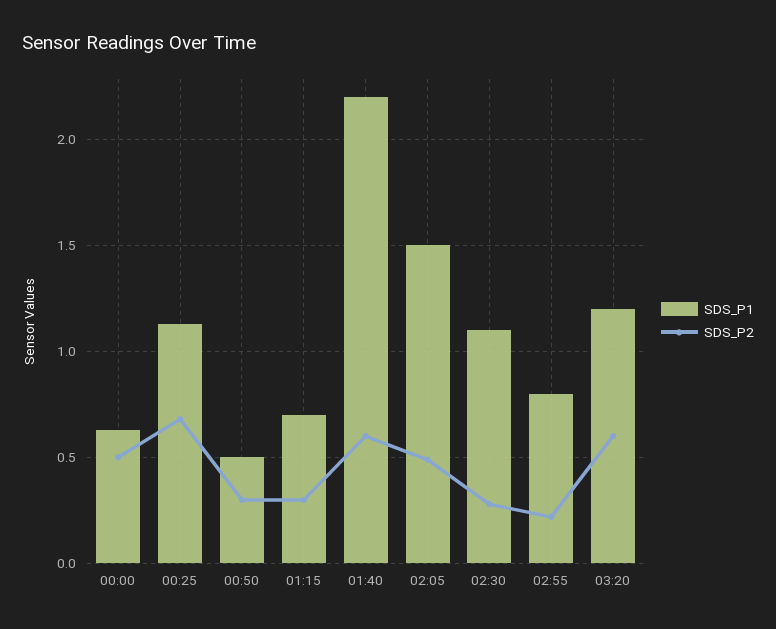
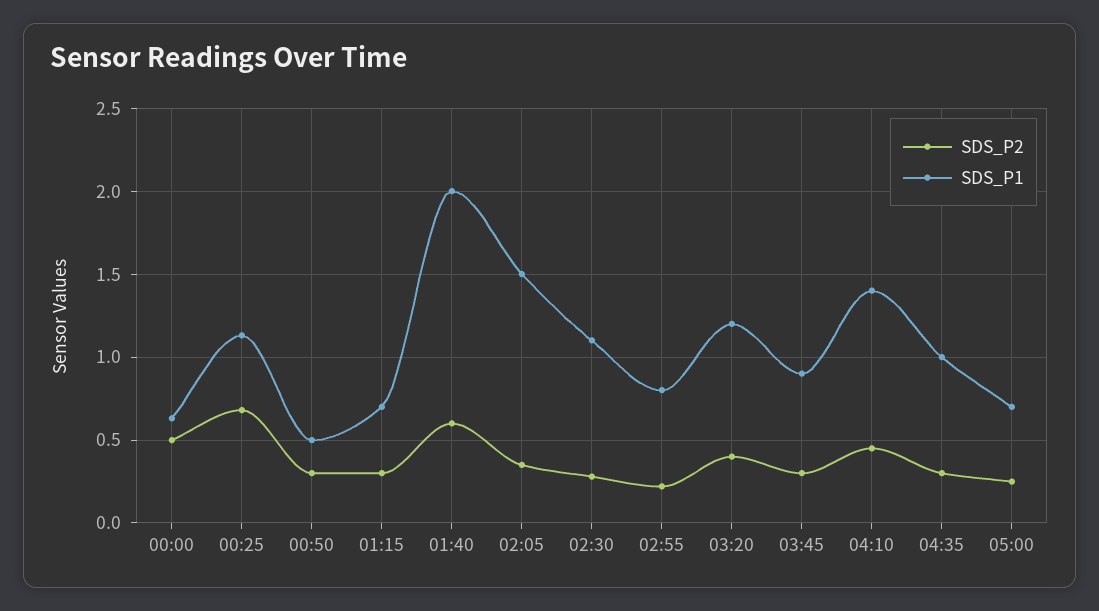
SDS_P1, 01:40: 2.2 -> 2
SDS_P2, 02:05: 0.5 -> 0.35
SDS_P2, 03:20: 0.6 -> 0.4
SDS_P2, 03:45: none -> 0.3
SDS_P1, 03:45: none -> 0.9
SDS_P2, 04:10: none -> 0.45
SDS_P1, 04:10: none -> 1.4
SDS_P2, 04:35: none -> 0.3
SDS_P1, 04:35: none -> 1
SDS_P2, 05:00: none -> 0.25
SDS_P1, 05:00: none -> 0.7

